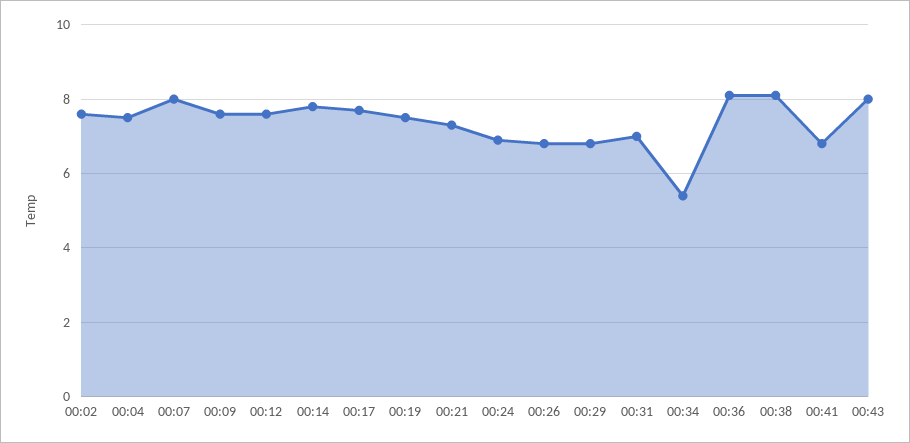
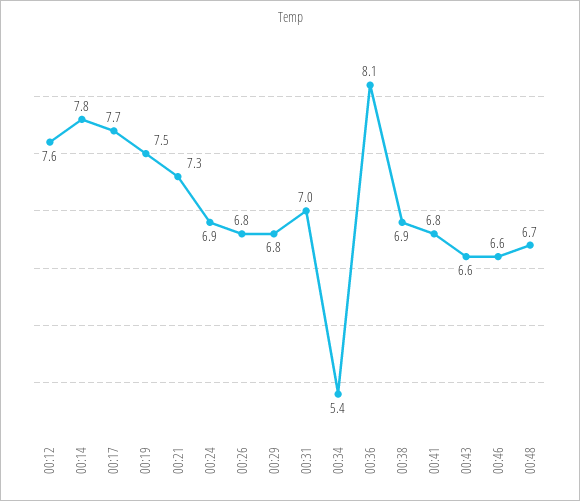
00:02: 7.5 -> none
00:04: 7.5 -> none
00:07: 8 -> none
00:09: 7.5 -> none
00:38: 8 -> 6.9
00:43: 8 -> 6.6
00:46: none -> 6.6
00:48: none -> 6.7

